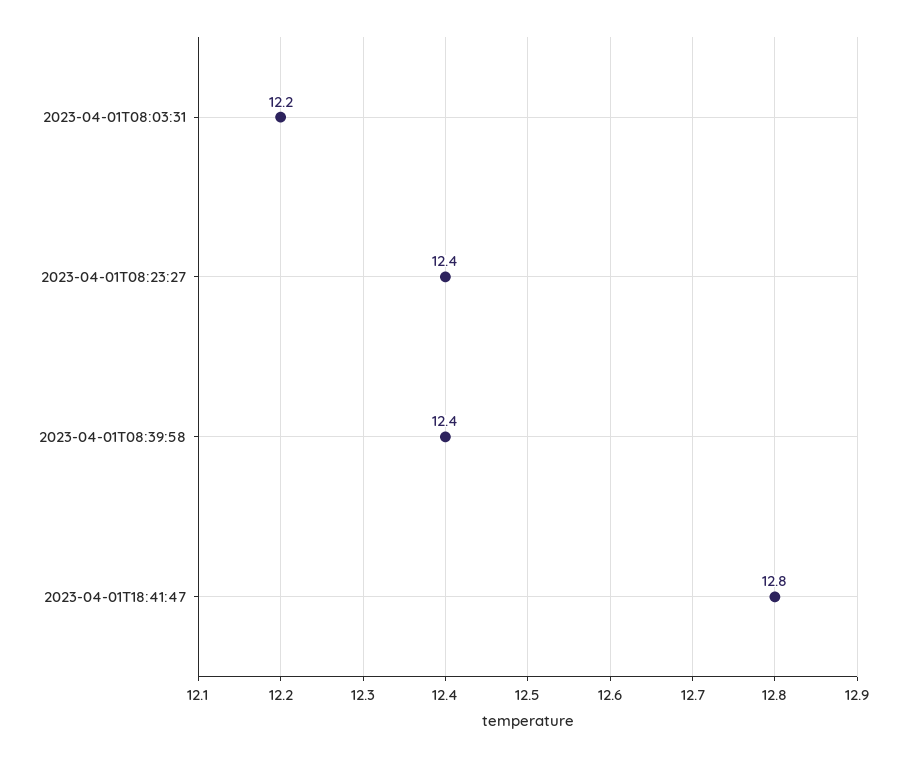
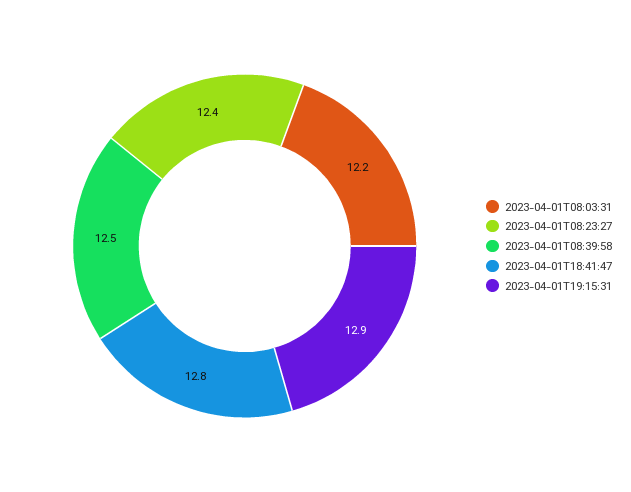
2023-04-01T08:39:58: 12.4 -> 12.5
2023-04-01T19:15:31: none -> 12.9

